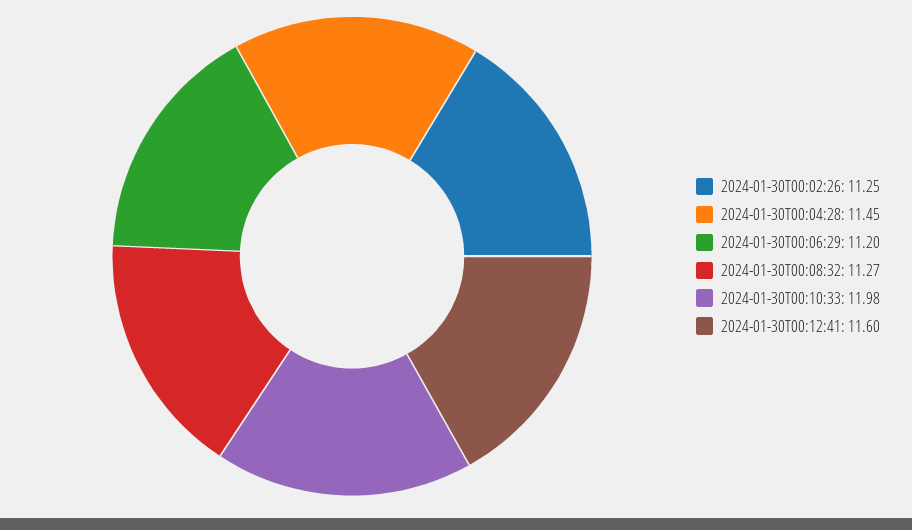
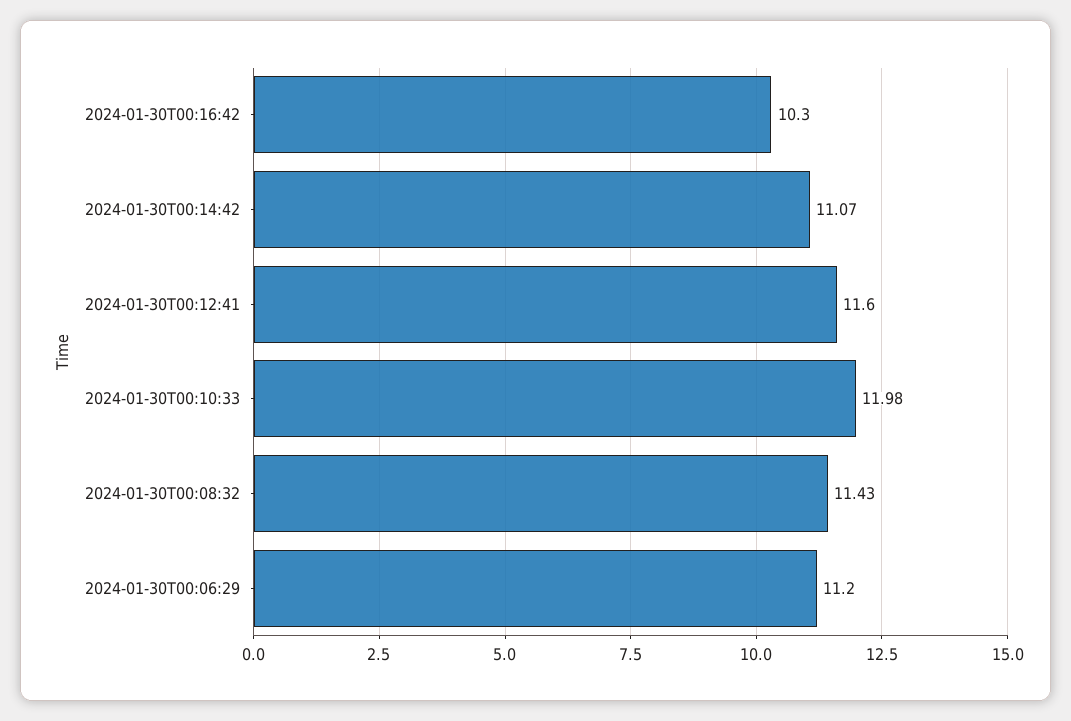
2024-01-30T00:02:26: 11.25 -> none
2024-01-30T00:04:28: 11.45 -> none
2024-01-30T00:08:32: 11.27 -> 11.43
2024-01-30T00:16:42: none -> 10.3
2024-01-30T00:14:42: none -> 11.07

